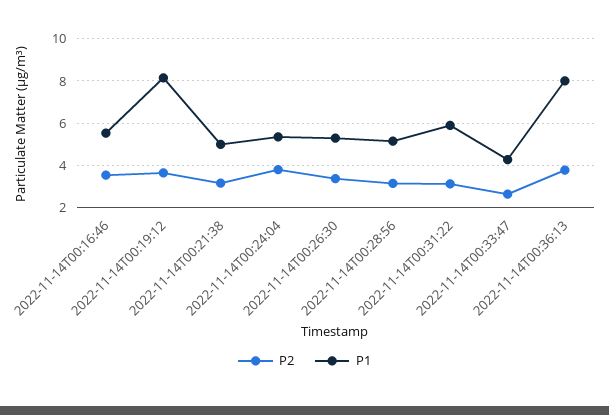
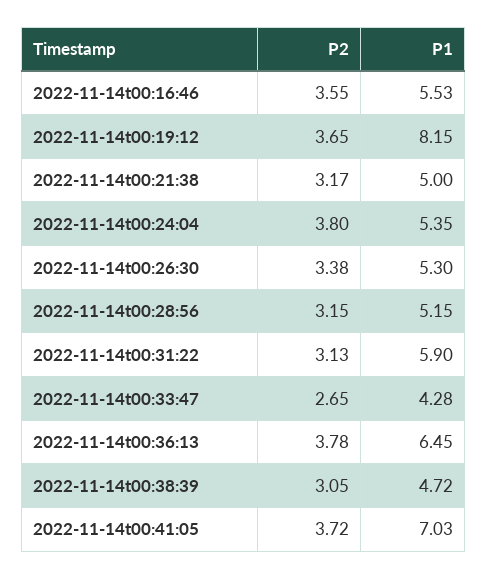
P1, 2022-11-14T00:36:13: 8 -> 6.45
P2, 2022-11-14t00:38:39: none -> 3.05
P1, 2022-11-14t00:38:39: none -> 4.72
P2, 2022-11-14t00:41:05: none -> 3.72
P1, 2022-11-14t00:41:05: none -> 7.03

